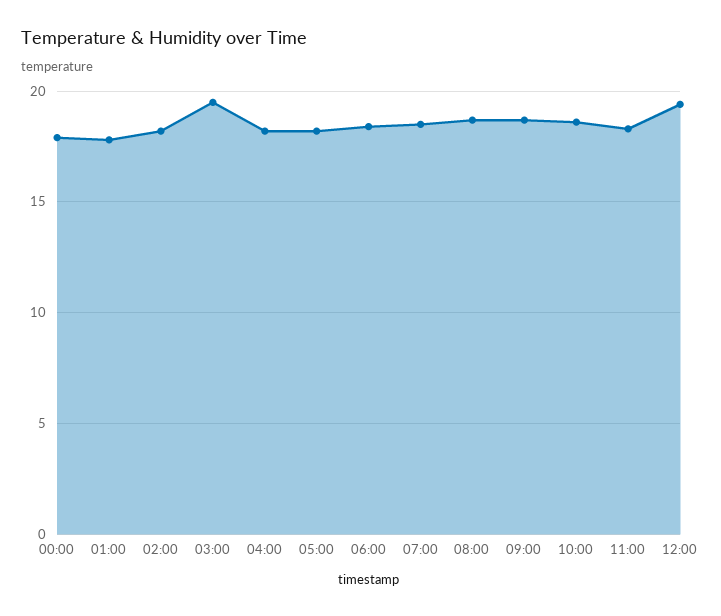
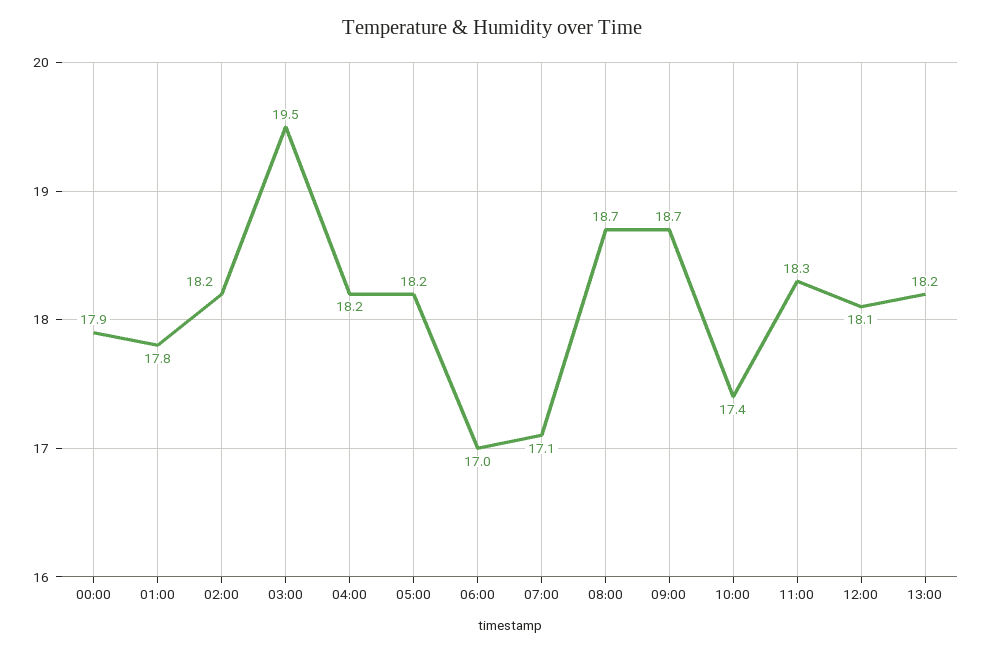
06:00: 18.5 -> 17
07:00: 18.5 -> 17.1
10:00: 18.5 -> 17.4
12:00: 19.5 -> 18.1
13:00: none -> 18.2

